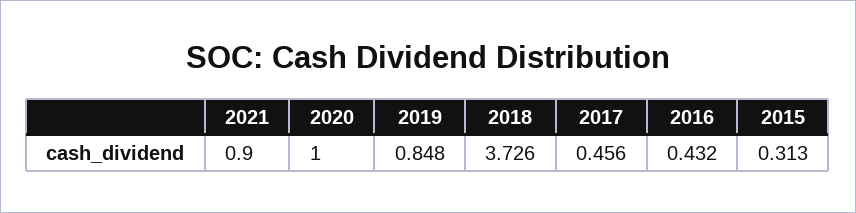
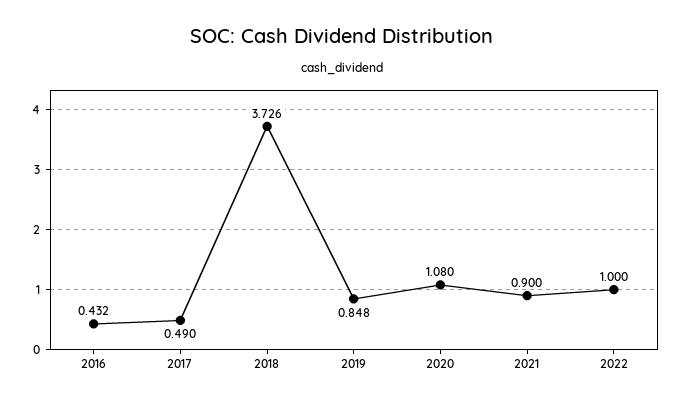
2020: 1 -> 1.08
2017: 0.456 -> 0.49
2015: 0.313 -> none
2022: none -> 1

